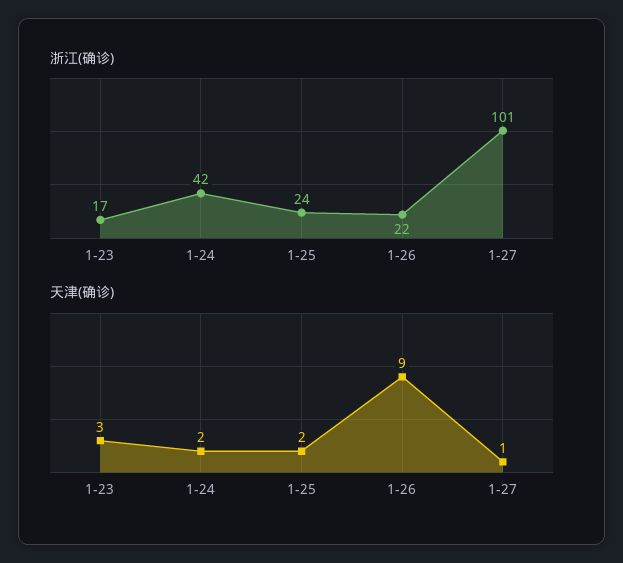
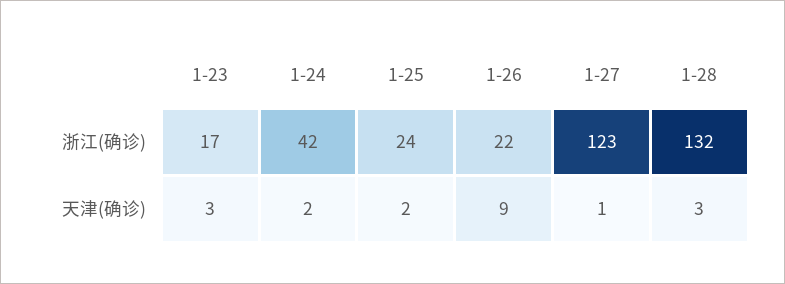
浙江(确诊), 1-27: 101 -> 123
浙江(确诊), 1-28: none -> 132
天津(确诊), 1-28: none -> 3

